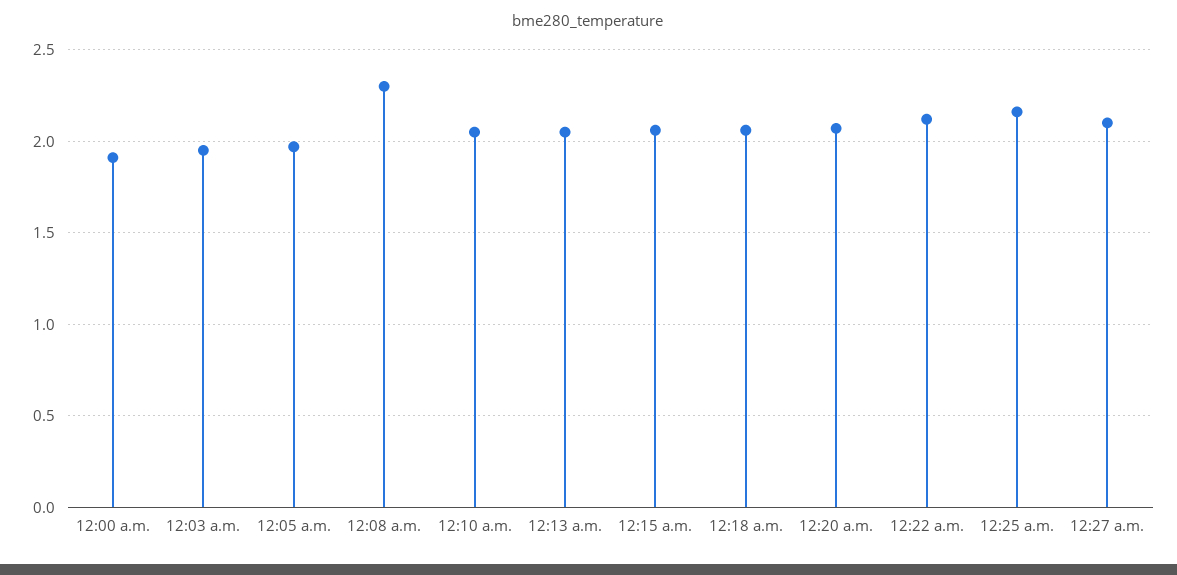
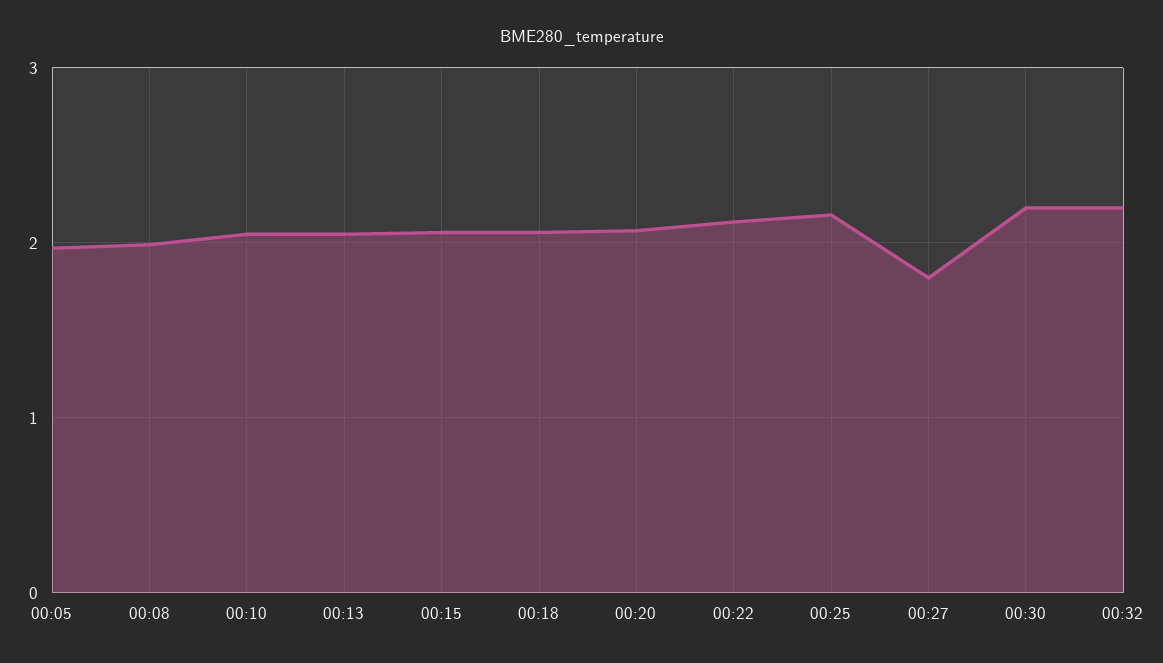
12:00 a.m.: 1.9 -> none
12:03 a.m.: 1.95 -> none
12:08 a.m.: 2.3 -> 2
12:27 a.m.: 2.1 -> 1.8
00:30: none -> 2.2
00:32: none -> 2.2

